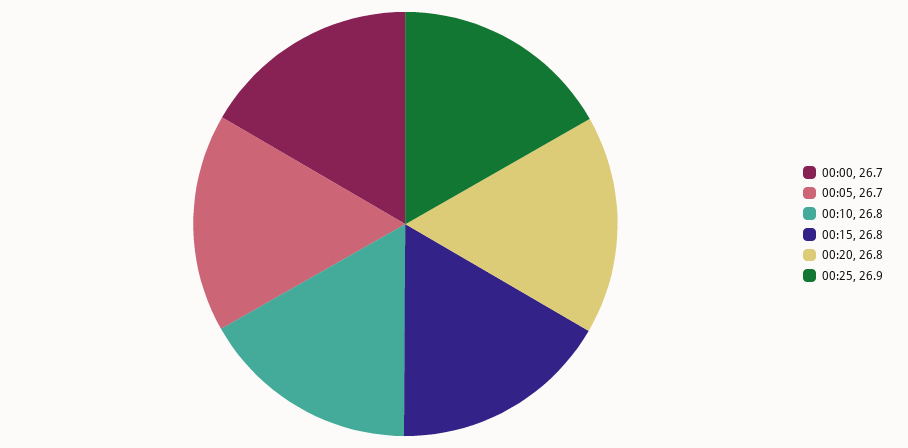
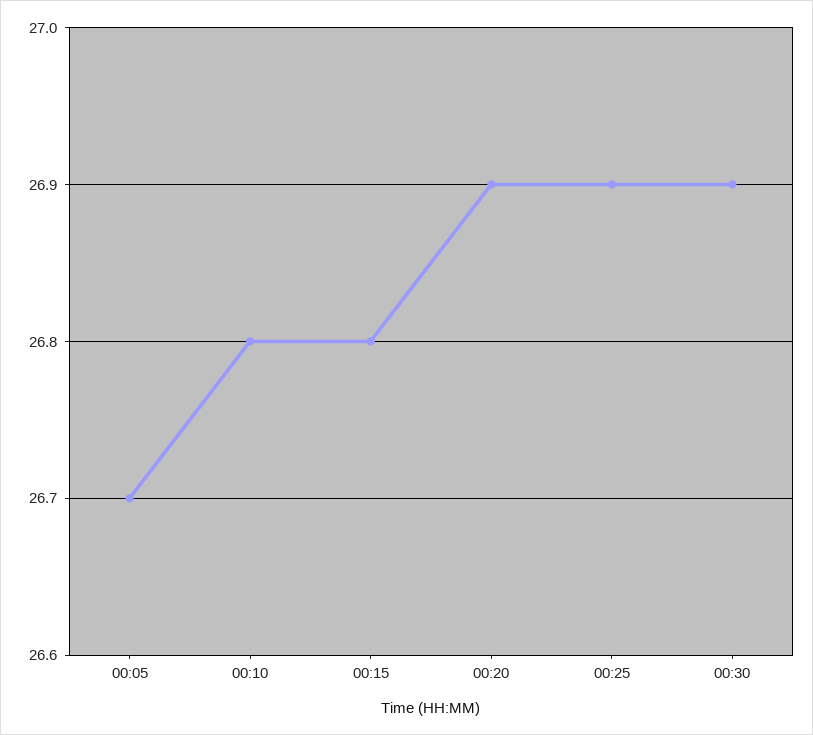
00:00: 26.7 -> none
00:20: 26.8 -> 26.9
00:30: none -> 26.9

